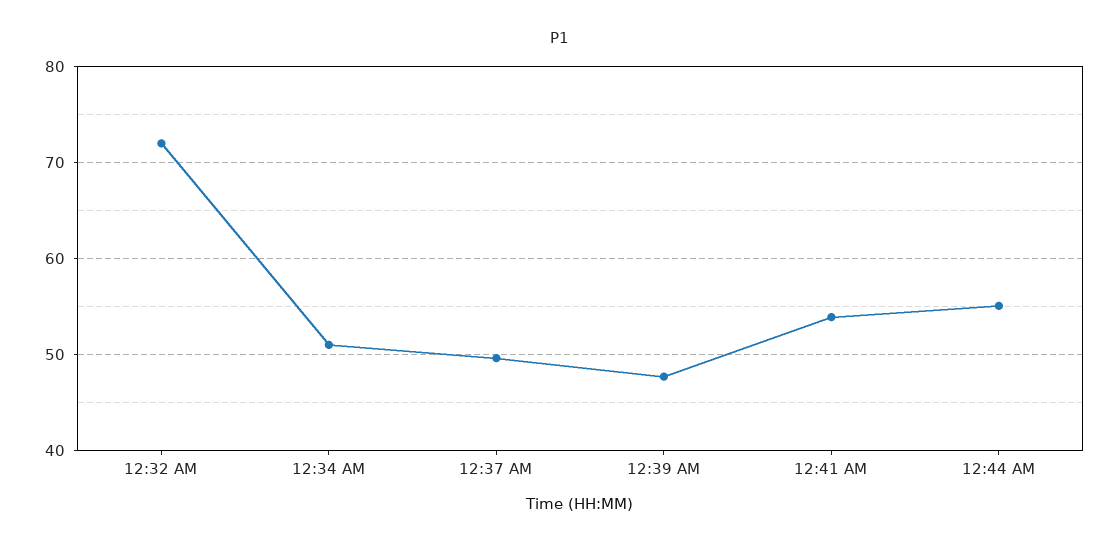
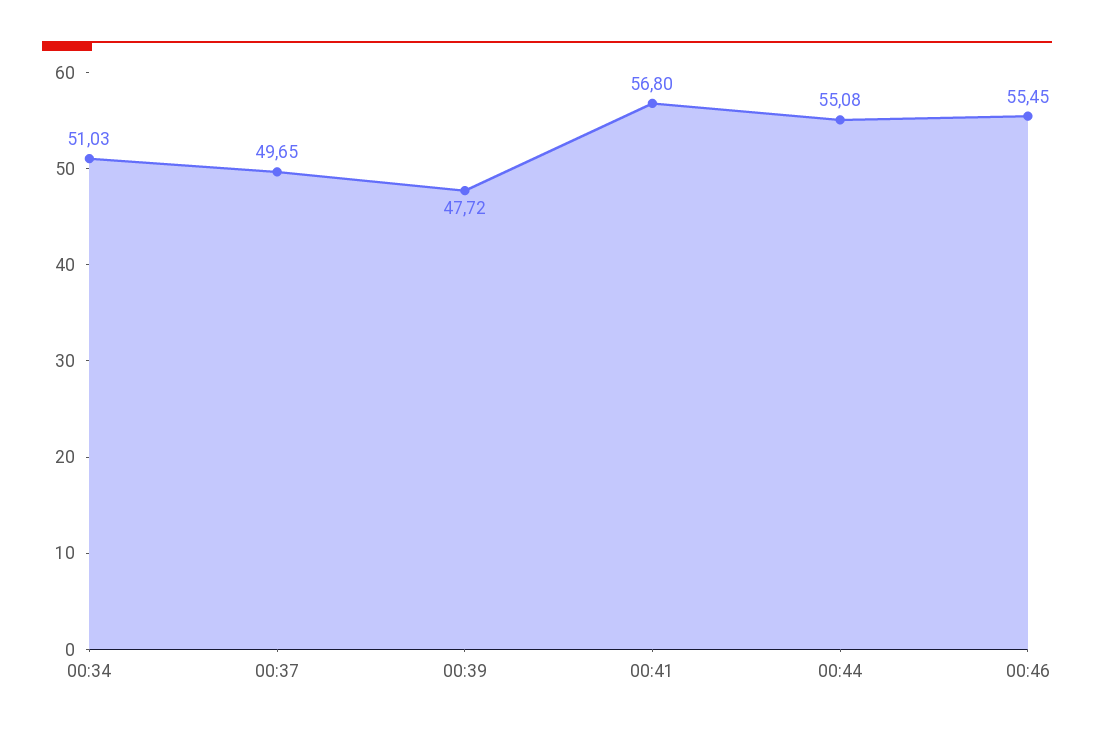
12:32 AM: 72 -> none
12:41 AM: 54 -> 56.8
00:46: none -> 55.45

